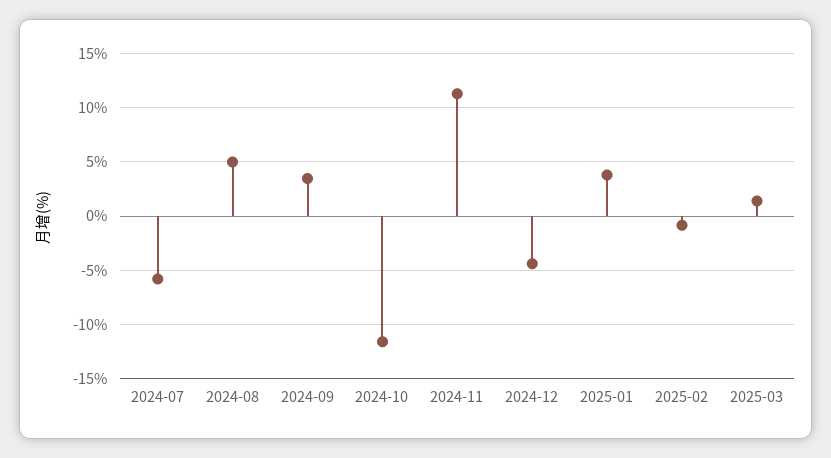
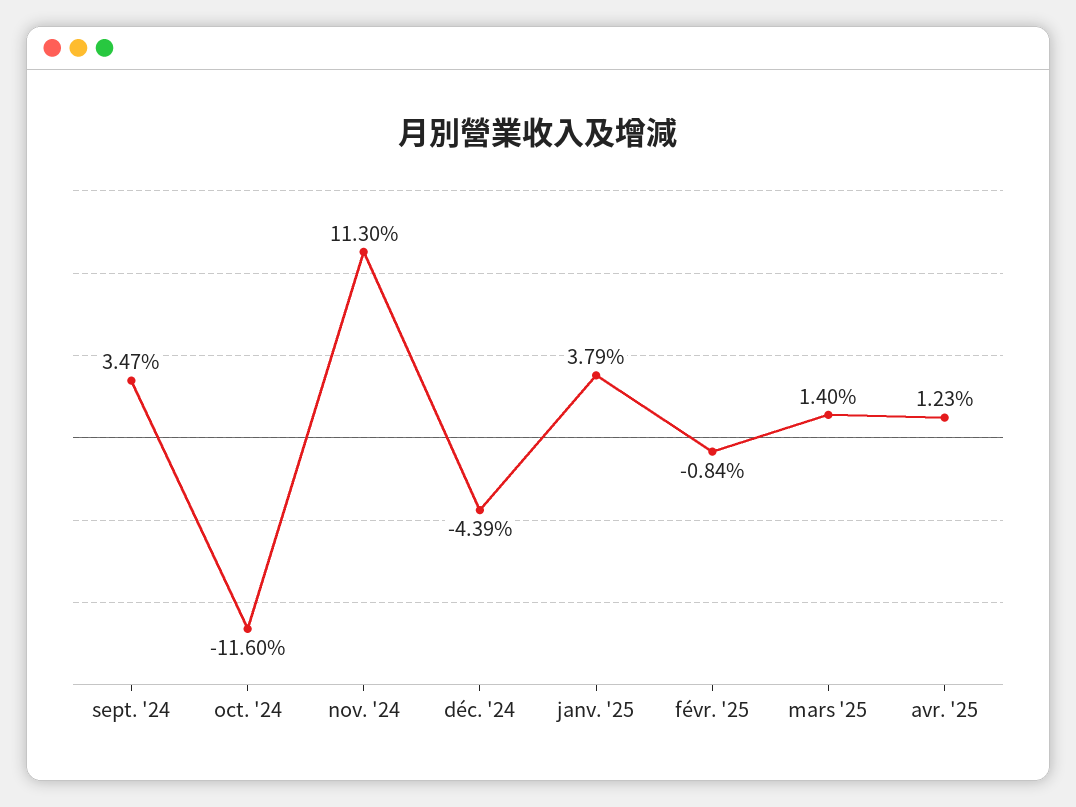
2024-07: -6 -> none
2024-08: 5 -> none
avr. '25: none -> 1.23

